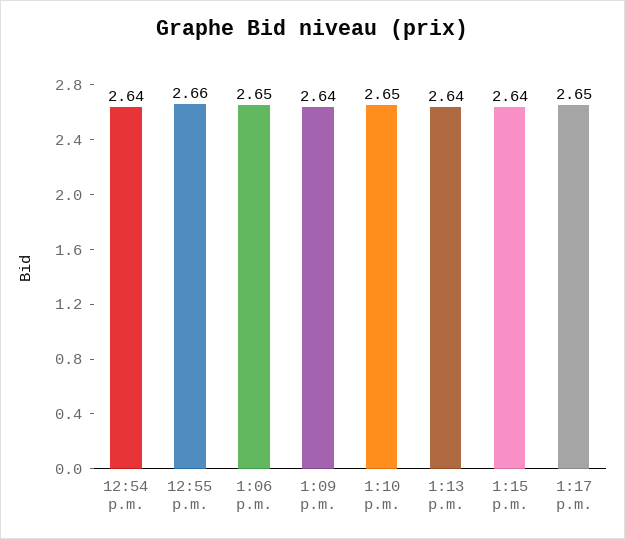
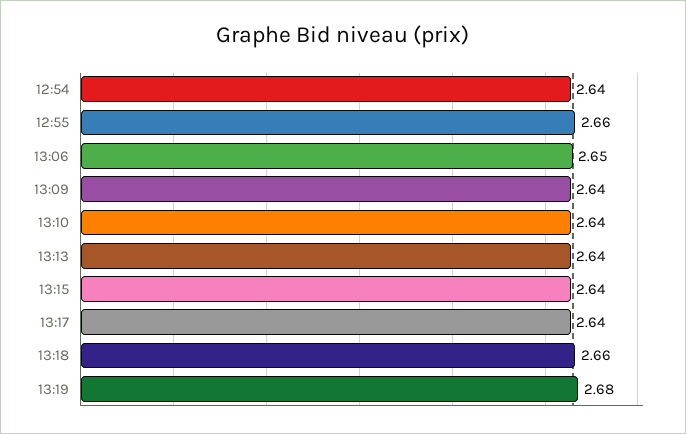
1:10 p.m.: 2.65 -> 2.64
1:17 p.m.: 2.65 -> 2.64
13:18: none -> 2.66
13:19: none -> 2.68

